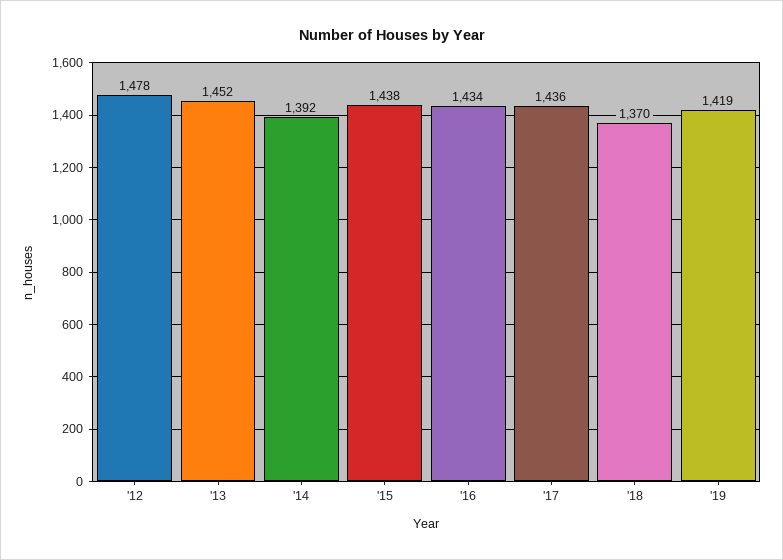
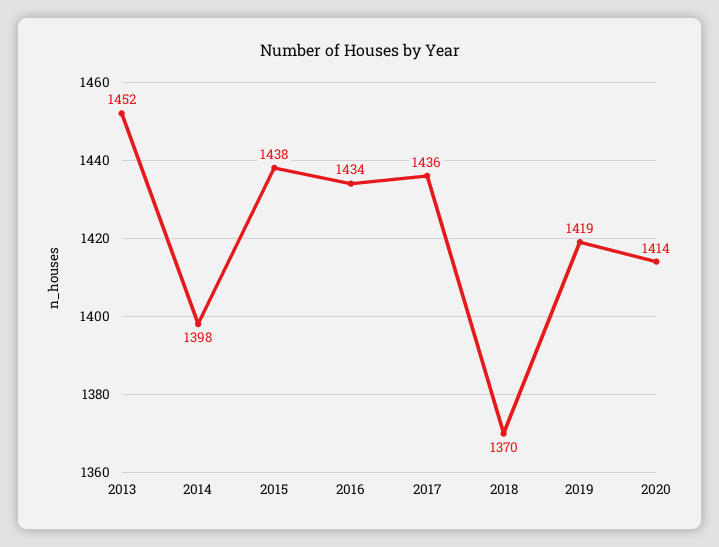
'12: 1478 -> none
'14: 1392 -> 1398
2020: none -> 1414

